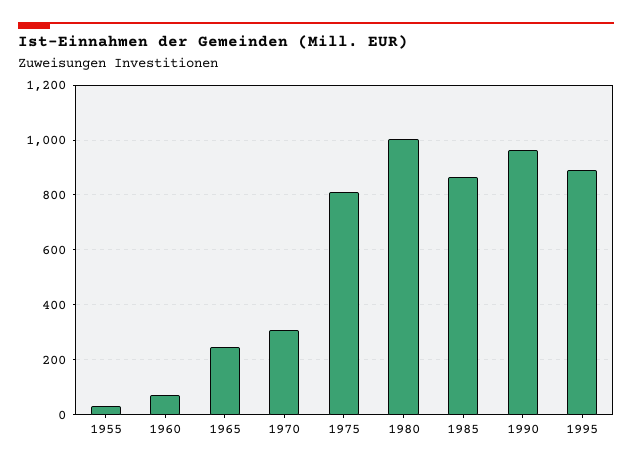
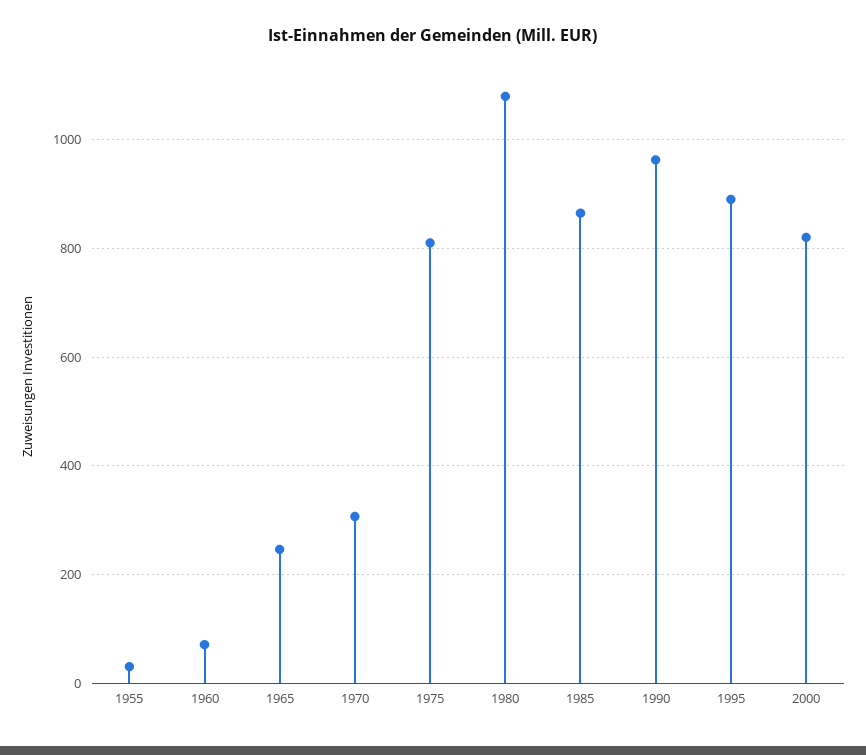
1980: 1000 -> 1080
2000: none -> 820

